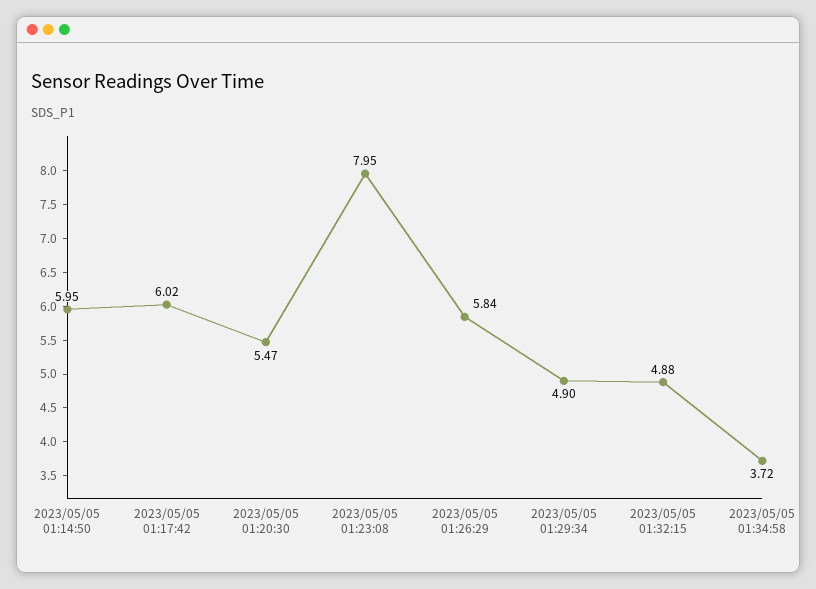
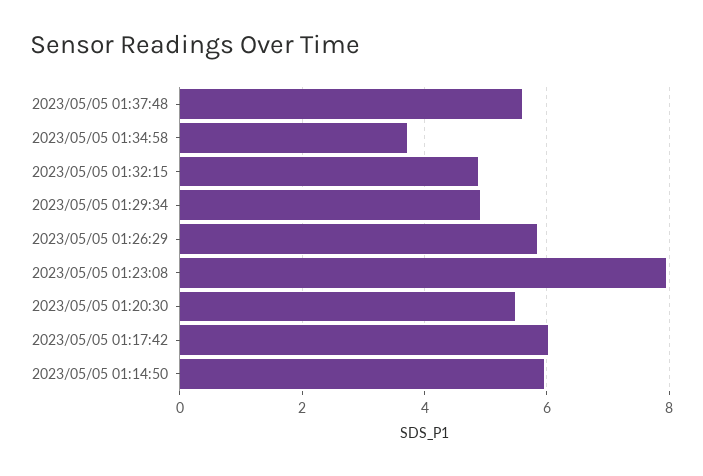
2023/05/05 01:37:48: none -> 5.6

